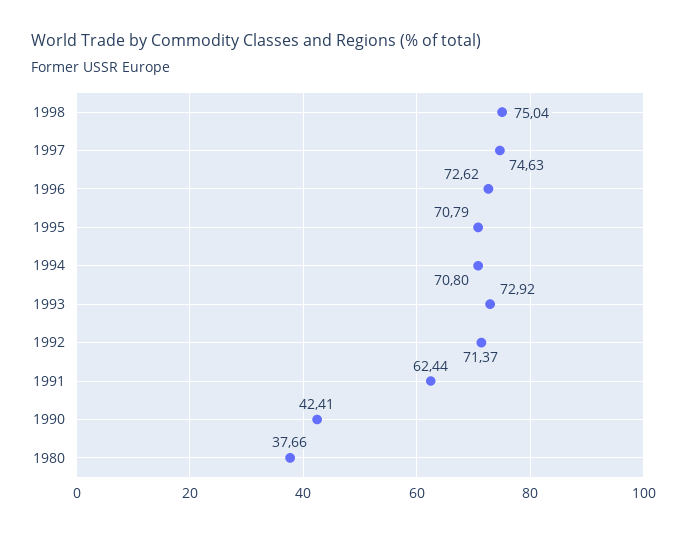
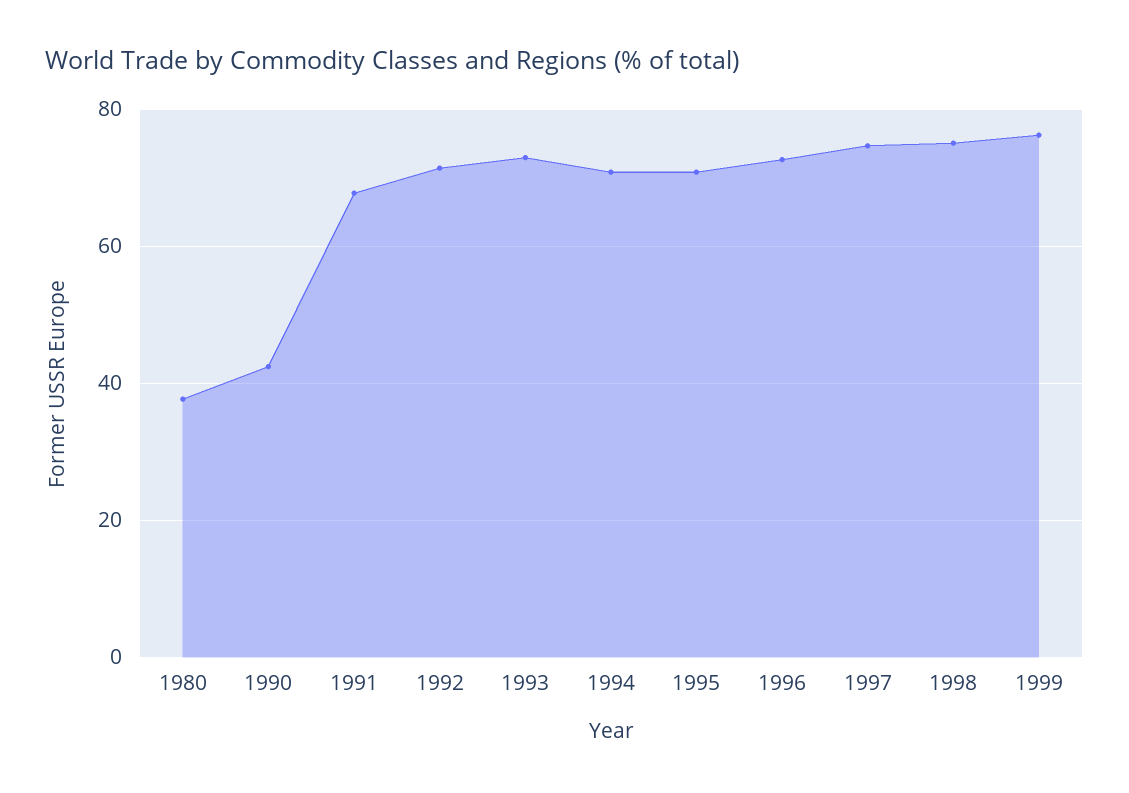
1991: 62.44 -> 68
1999: none -> 76

